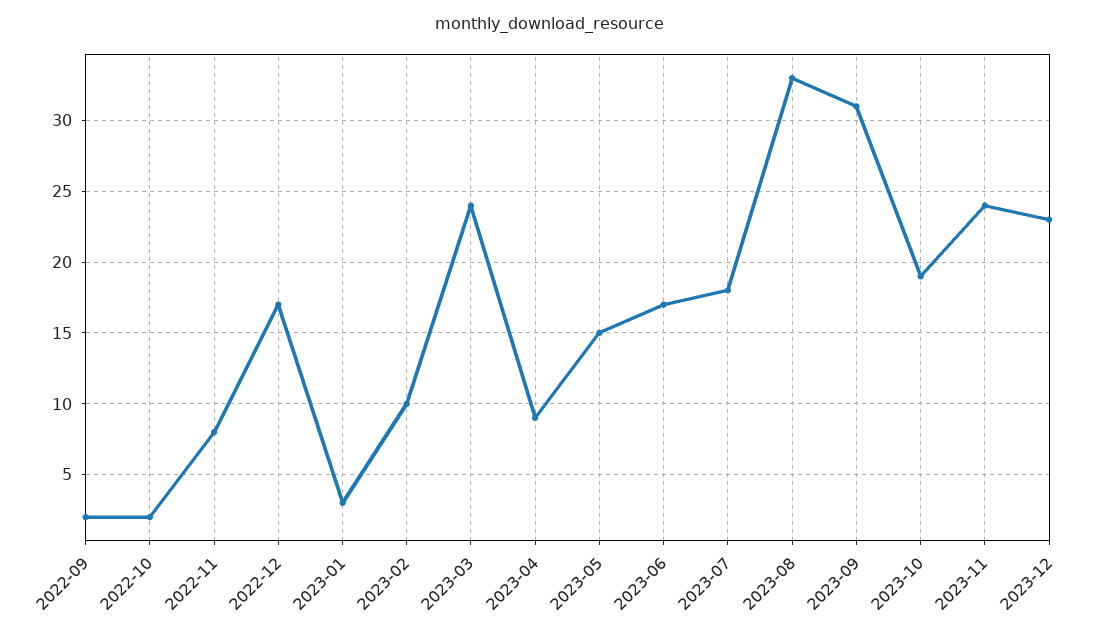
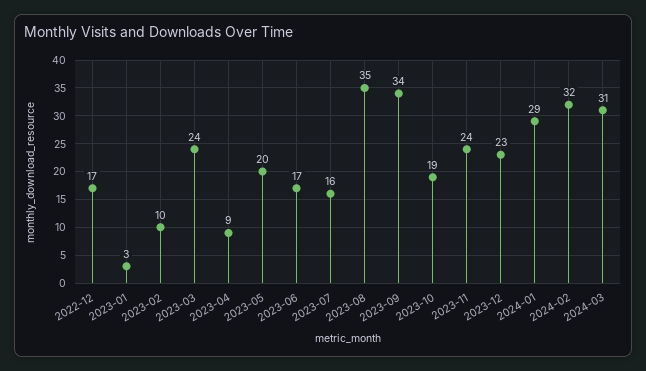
2022-09: 2 -> none
2022-10: 2 -> none
2022-11: 8 -> none
2023-05: 15 -> 20
2023-07: 18 -> 16
2023-08: 33 -> 35
2023-09: 31 -> 34
2024-01: none -> 29
2024-02: none -> 32
2024-03: none -> 31

